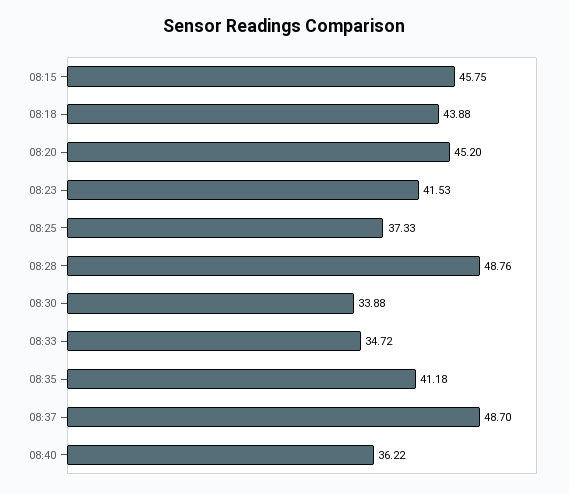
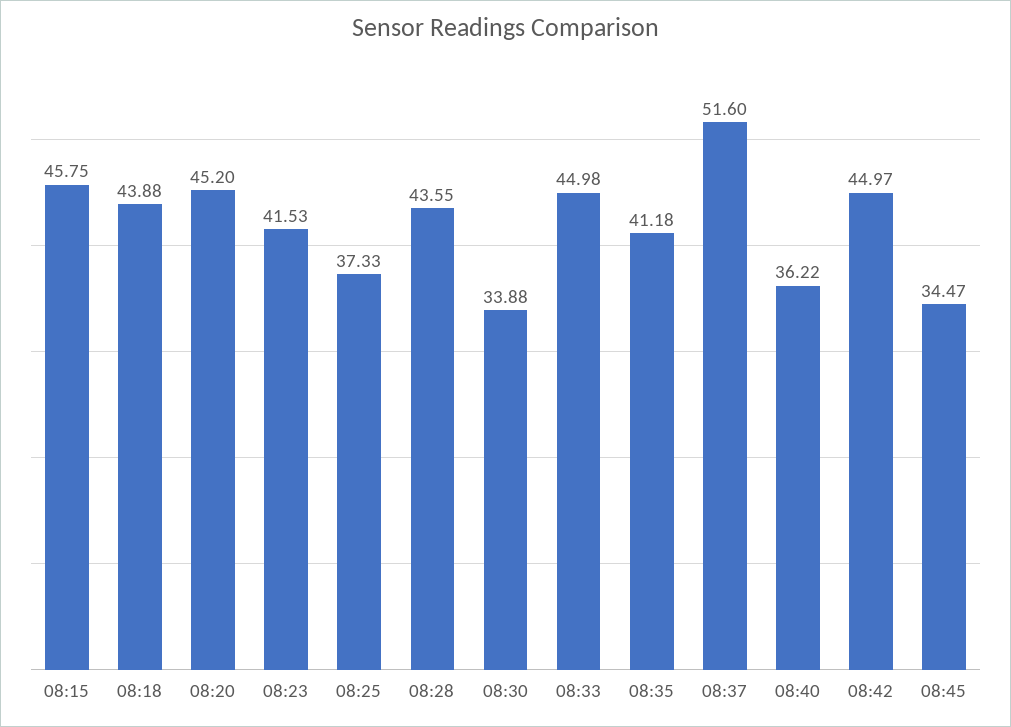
08:28: 48.76 -> 43.55
08:33: 34.72 -> 44.98
08:37: 48.7 -> 51.6
08:42: none -> 44.97
08:45: none -> 34.47

